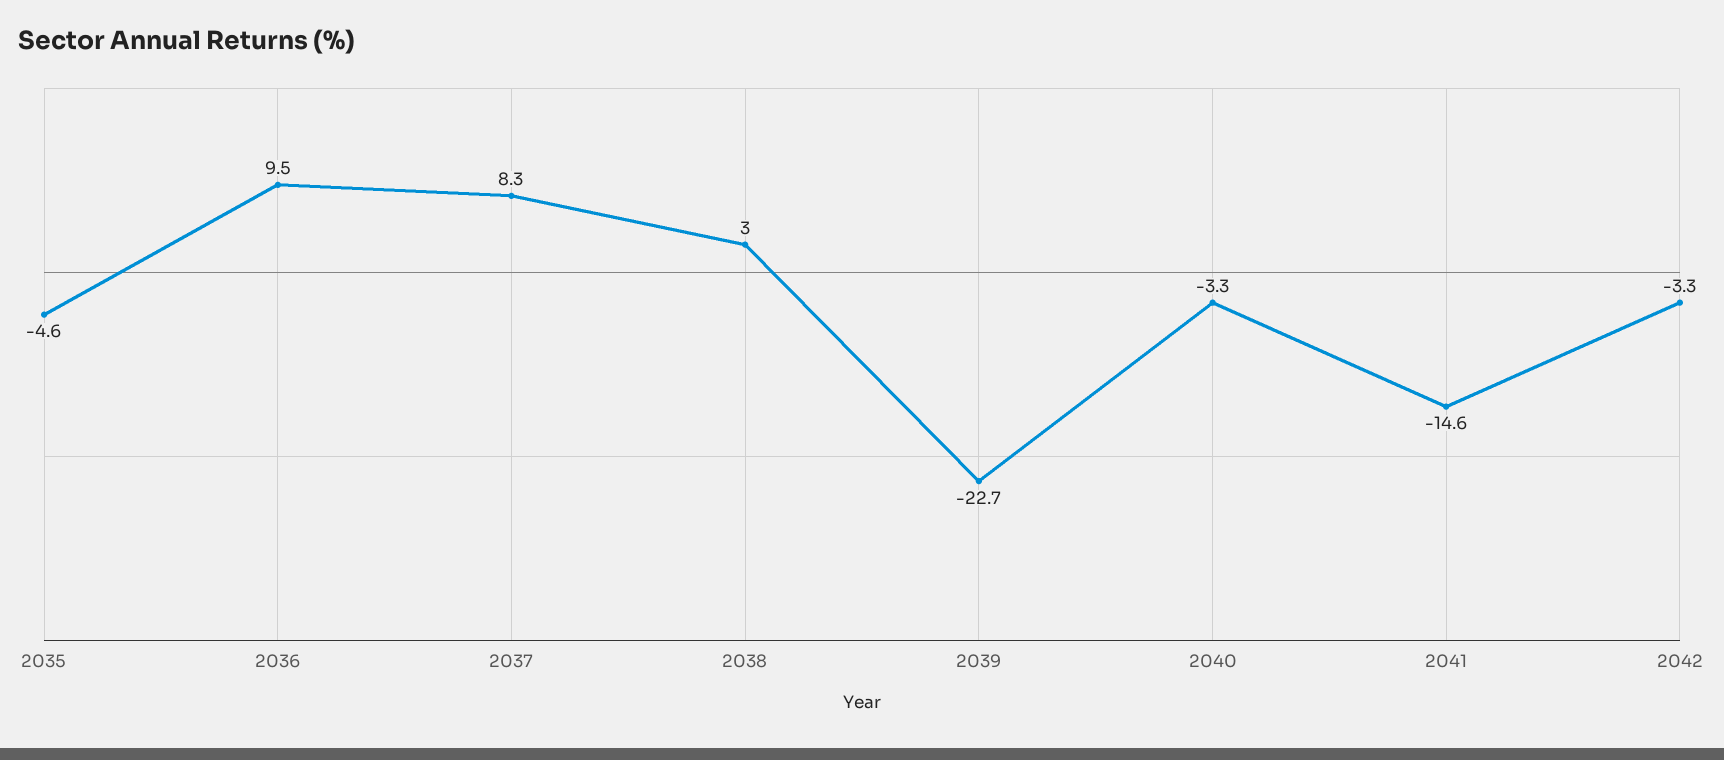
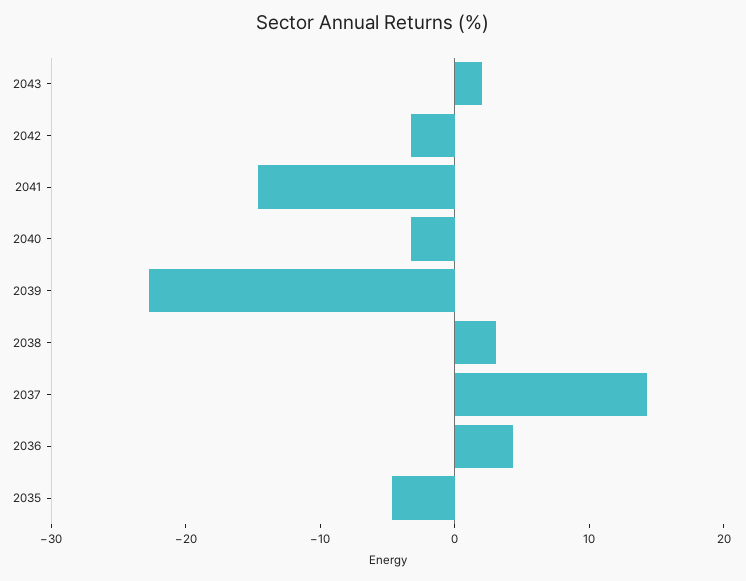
2036: 9.5 -> 4
2037: 8.3 -> 14
2043: none -> 2

